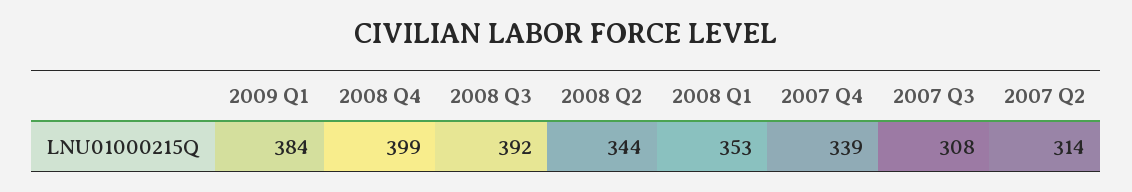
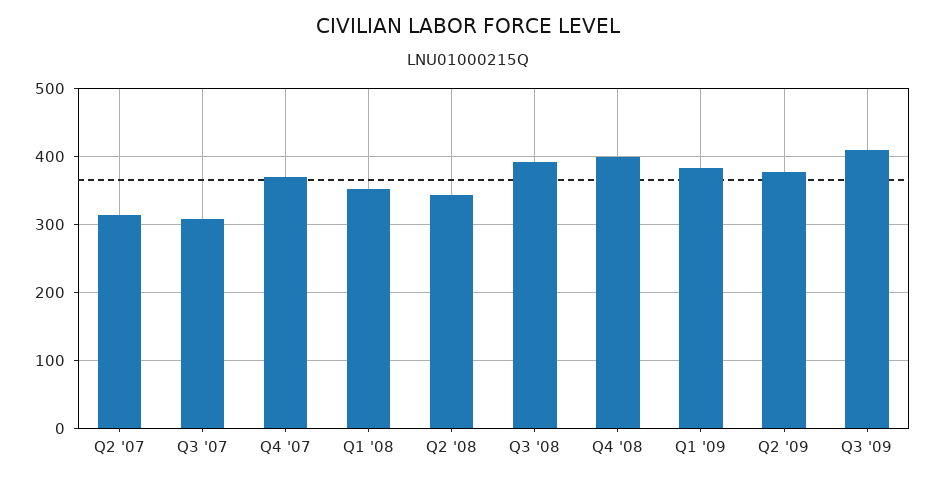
2007 Q4: 339 -> 370
Q2 '09: none -> 380
Q3 '09: none -> 410

